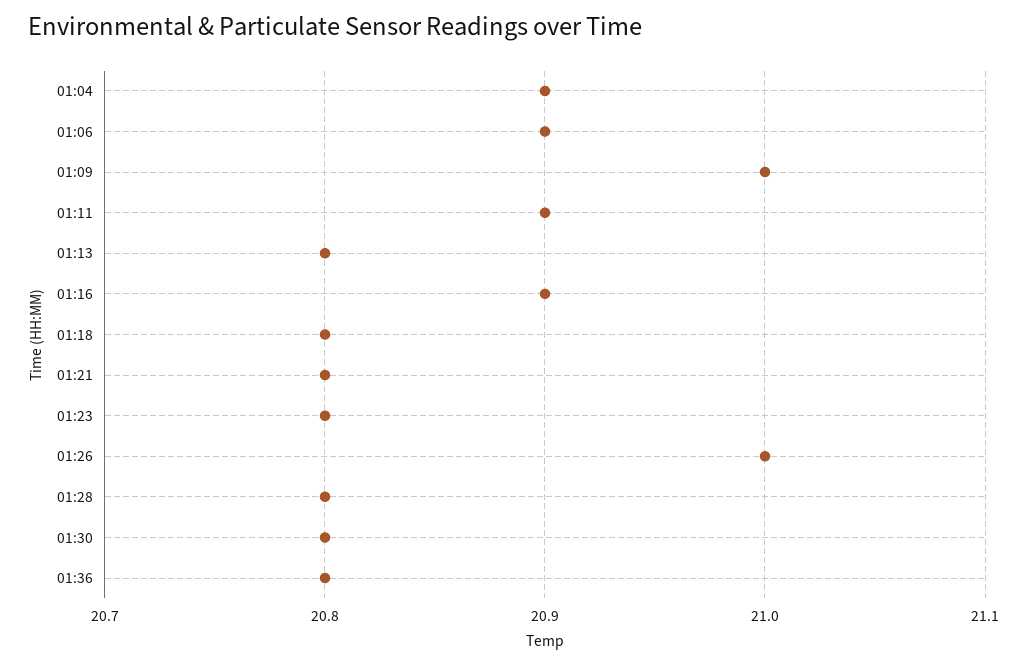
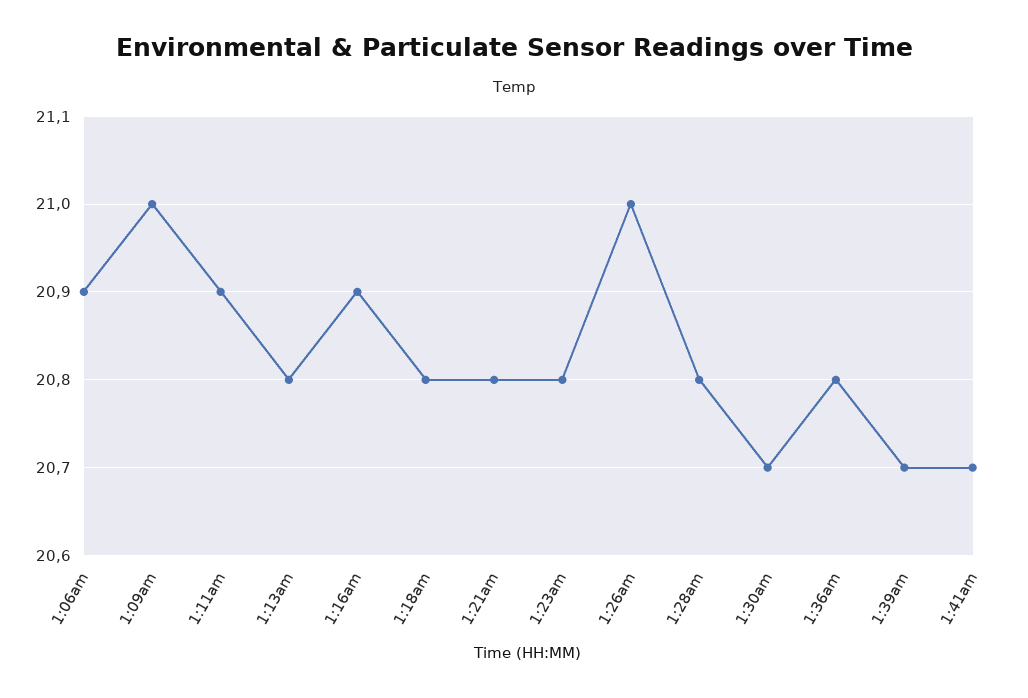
01:04: 20.9 -> none
01:30: 20.8 -> 20.7
1:39am: none -> 20.7
1:41am: none -> 20.7

